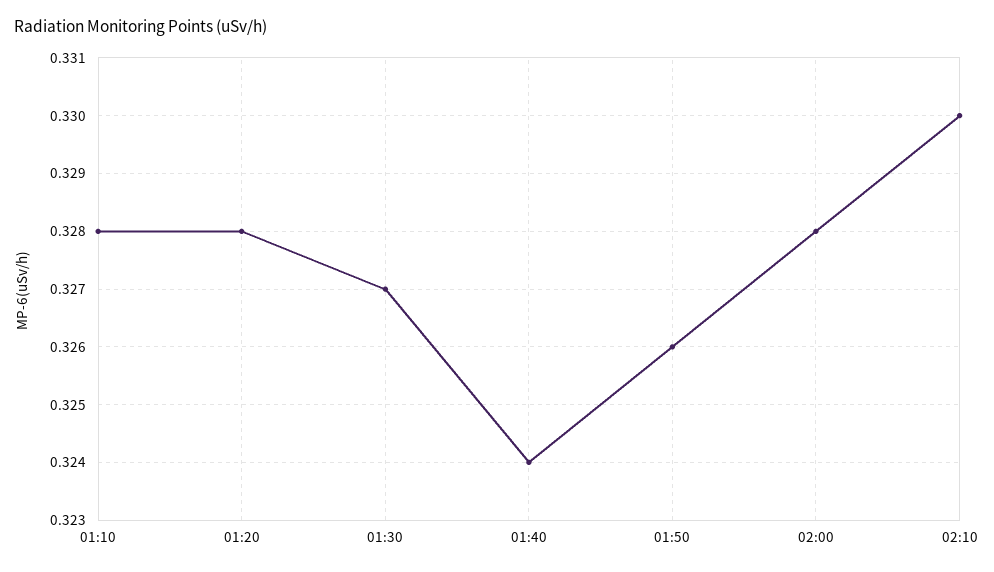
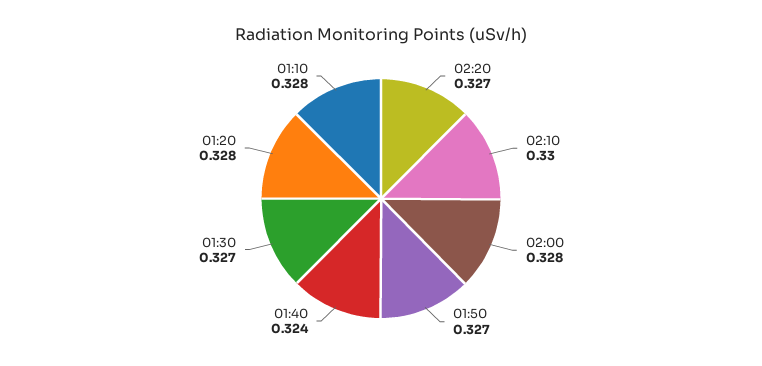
01:50: 0.326 -> 0.327
02:20: none -> 0.327

